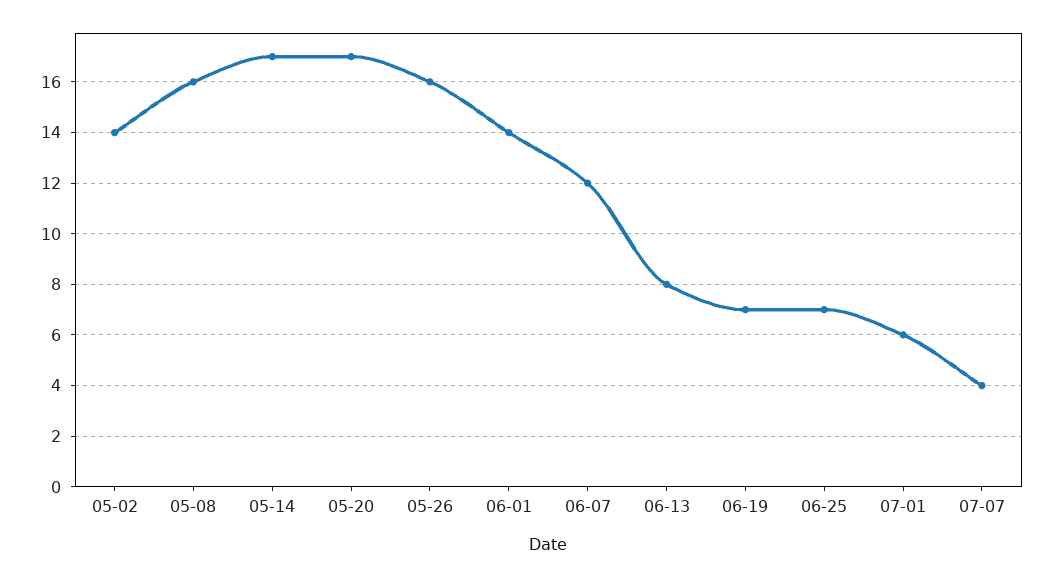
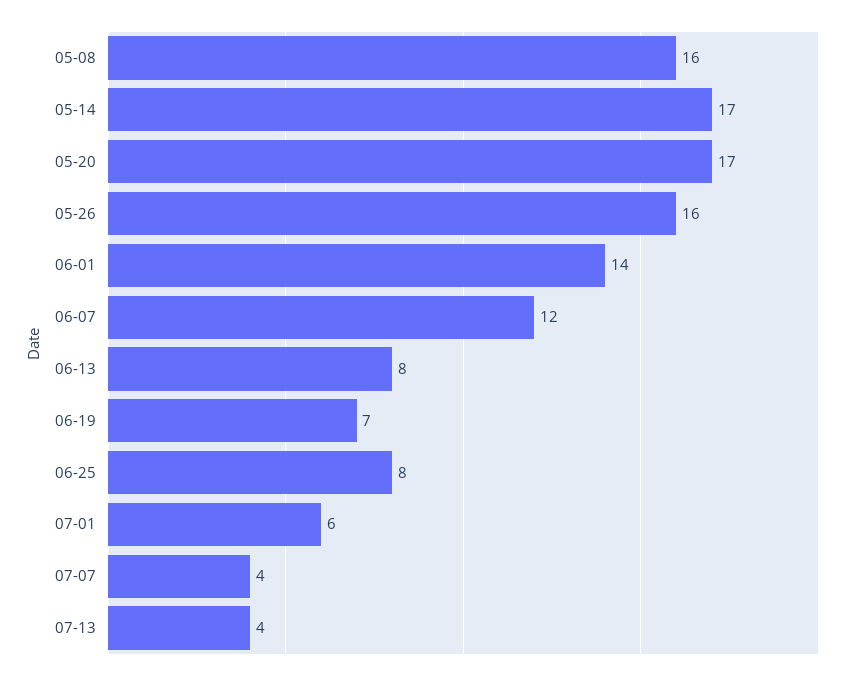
05-02: 14 -> none
06-25: 7 -> 8
07-13: none -> 4

